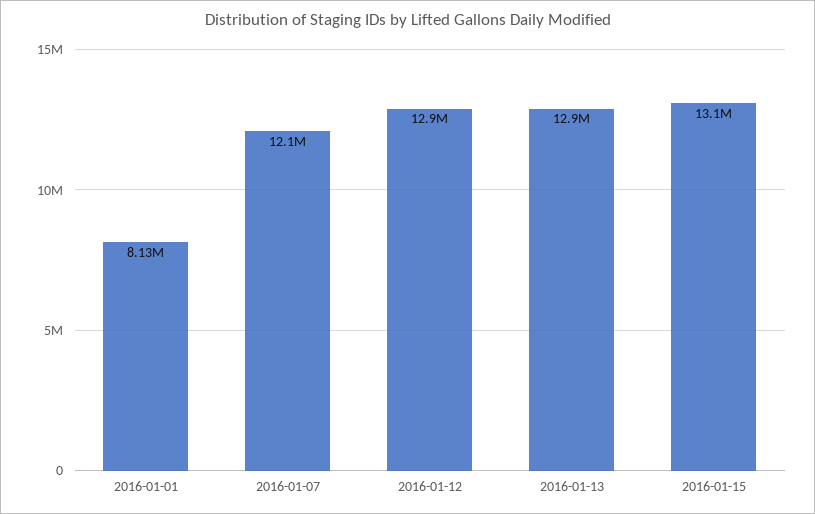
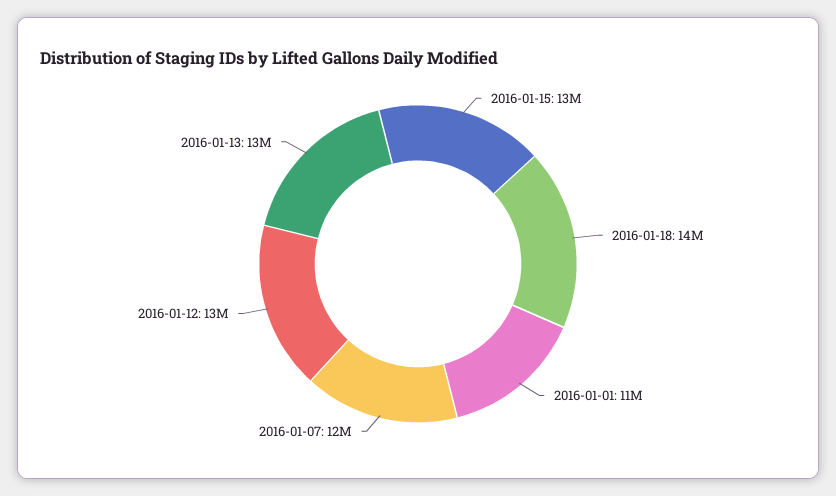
2016-01-01: 8130000 -> 11000000
2016-01-18: none -> 14000000

